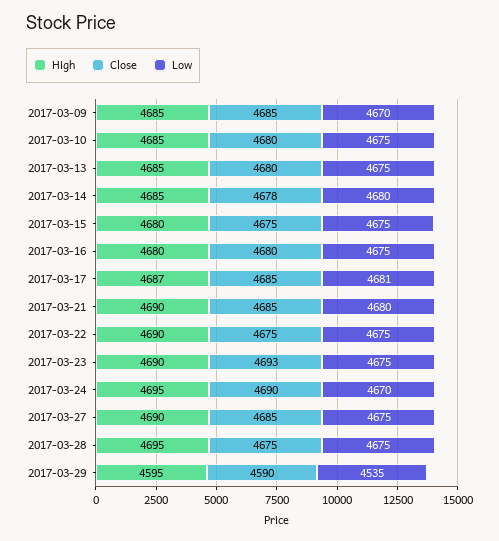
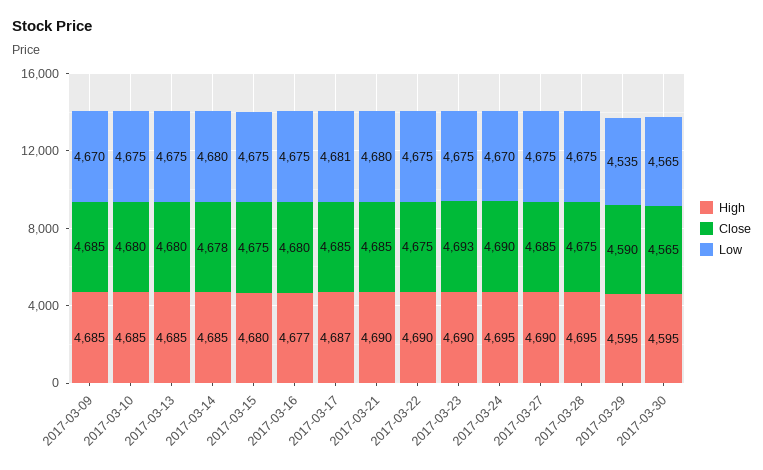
High, 2017-03-16: 4680 -> 4677
High, 2017-03-30: none -> 4595
Close, 2017-03-30: none -> 4565
Low, 2017-03-30: none -> 4565

